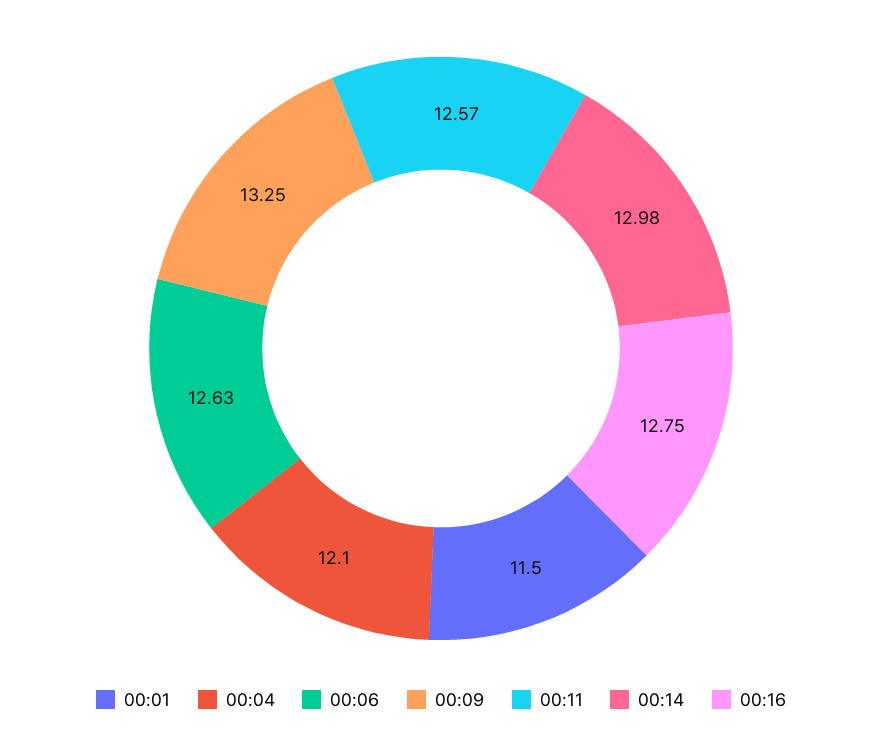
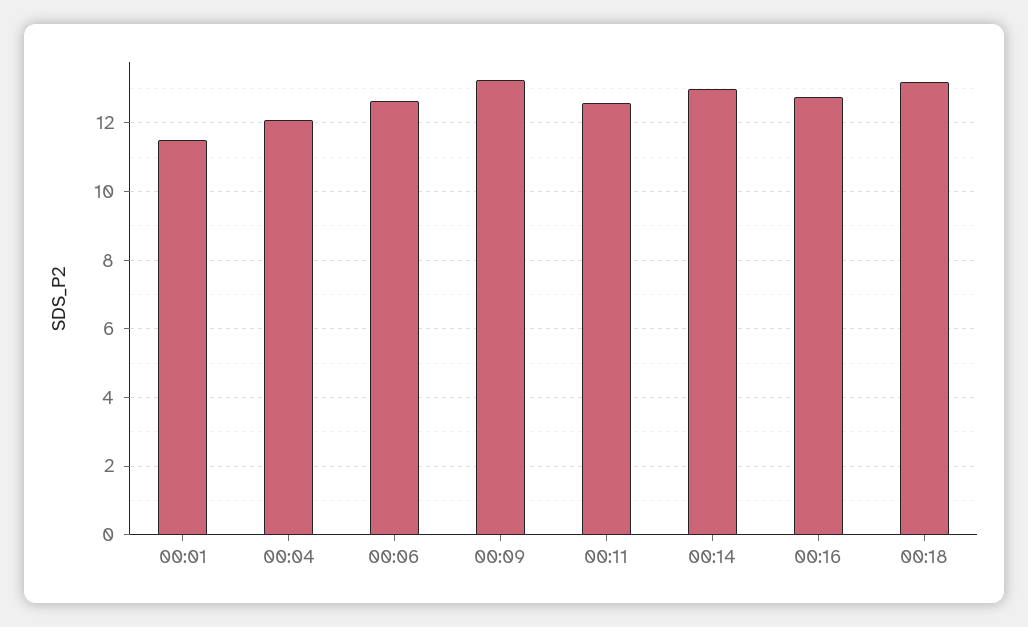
00:18: none -> 13.2

